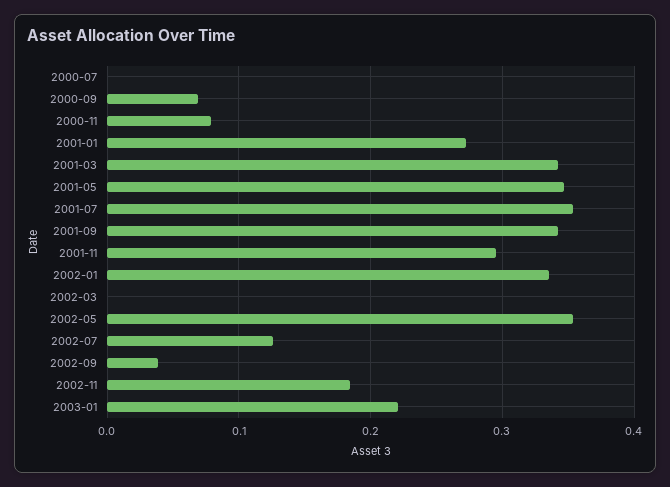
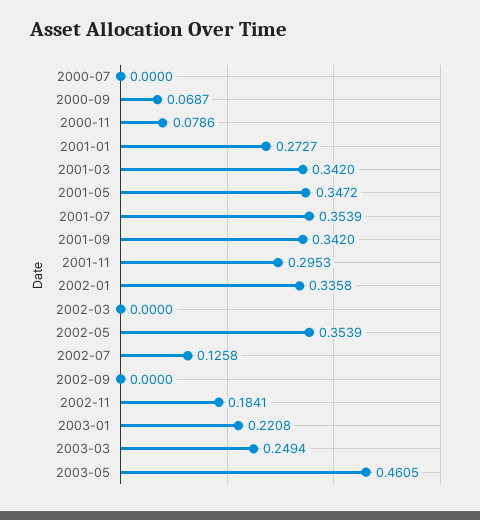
2002-09: 0.04 -> 0
2003-03: none -> 0.2494
2003-05: none -> 0.4605

